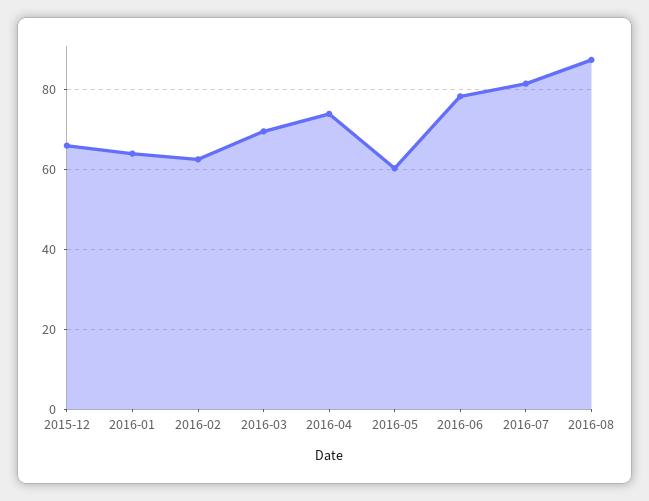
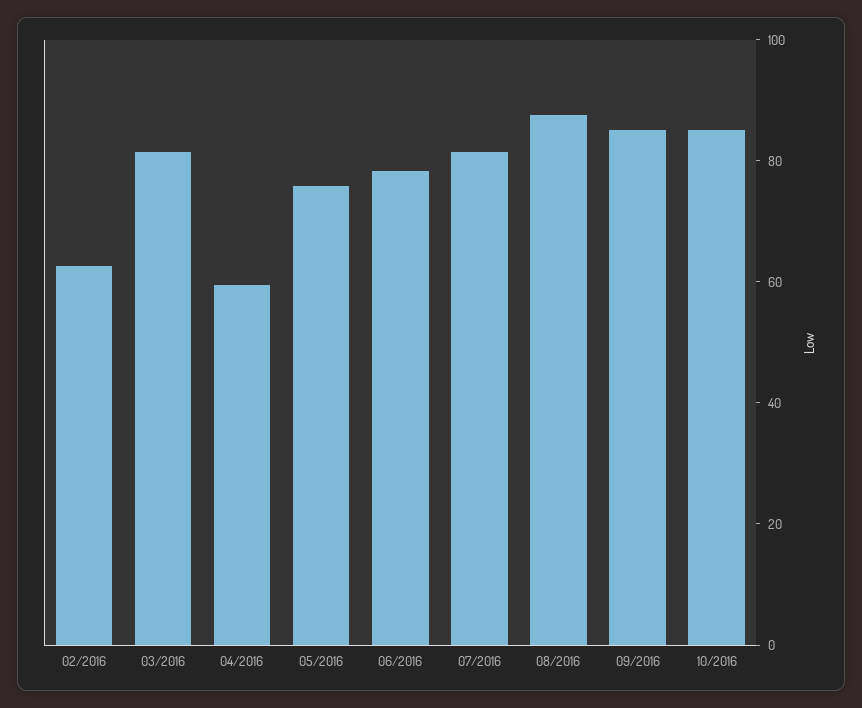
2015-12: 66 -> none
2016-01: 64 -> none
2016-03: 70 -> 80
2016-04: 74 -> 60
2016-05: 60 -> 75
09/2016: none -> 85
10/2016: none -> 85

